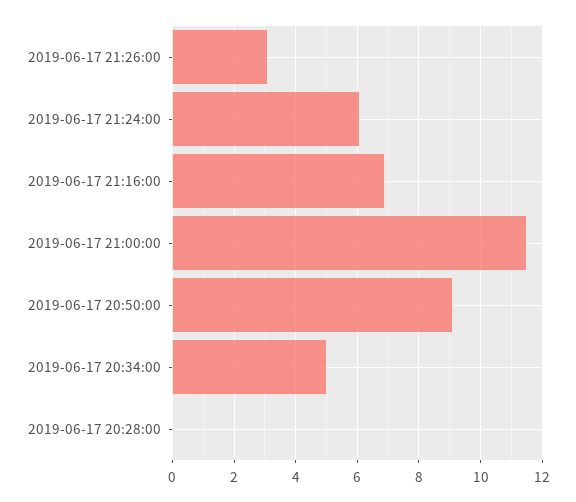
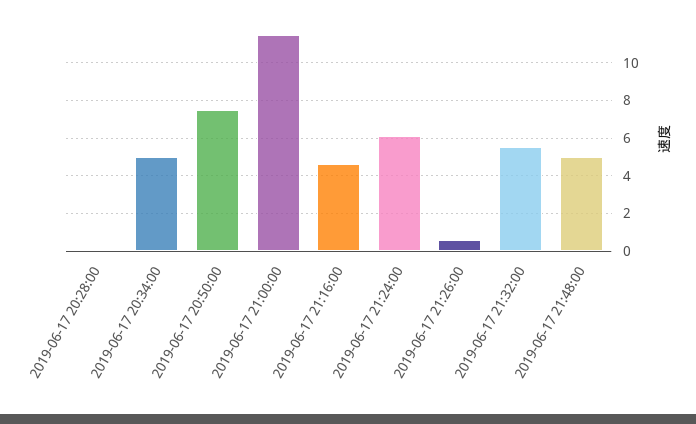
2019-06-17 21:26:00: 3 -> 0.5
2019-06-17 21:16:00: 7 -> 4.5
2019-06-17 20:50:00: 9 -> 7.5
2019-06-17 21:32:00: none -> 5.5
2019-06-17 21:48:00: none -> 5

